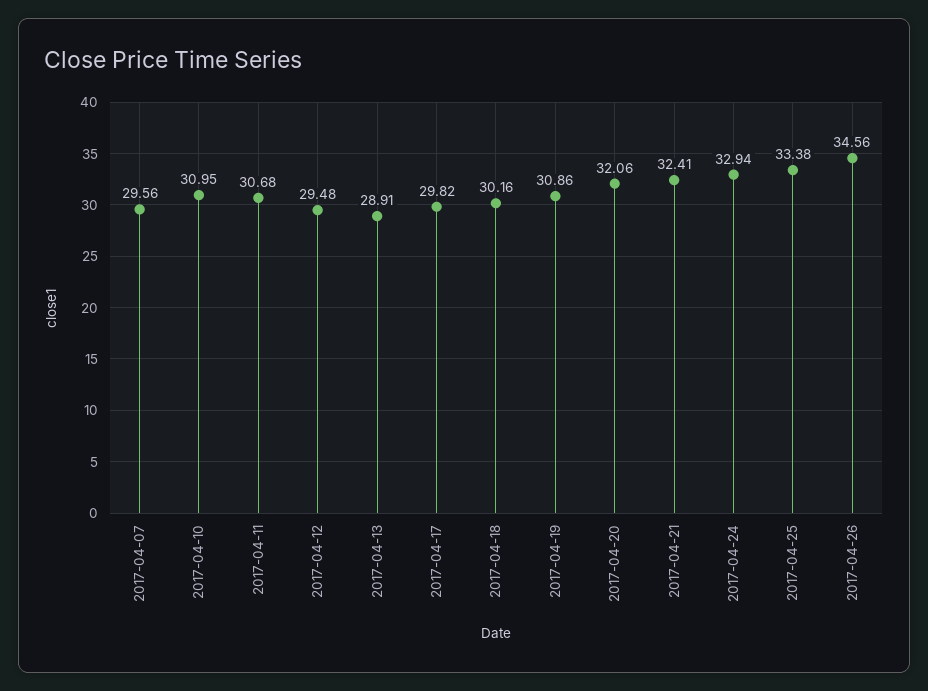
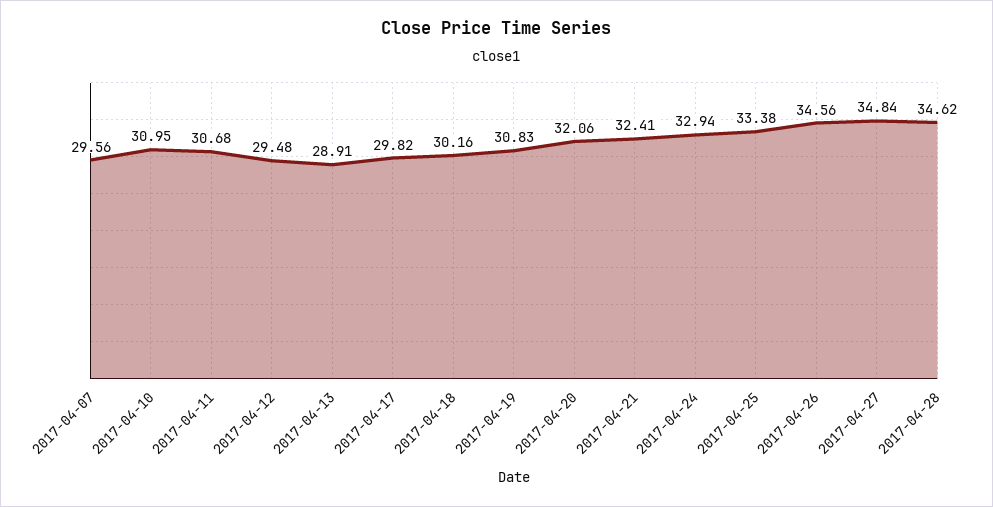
2017-04-19: 30.86 -> 30.83
2017-04-27: none -> 34.84
2017-04-28: none -> 34.62

